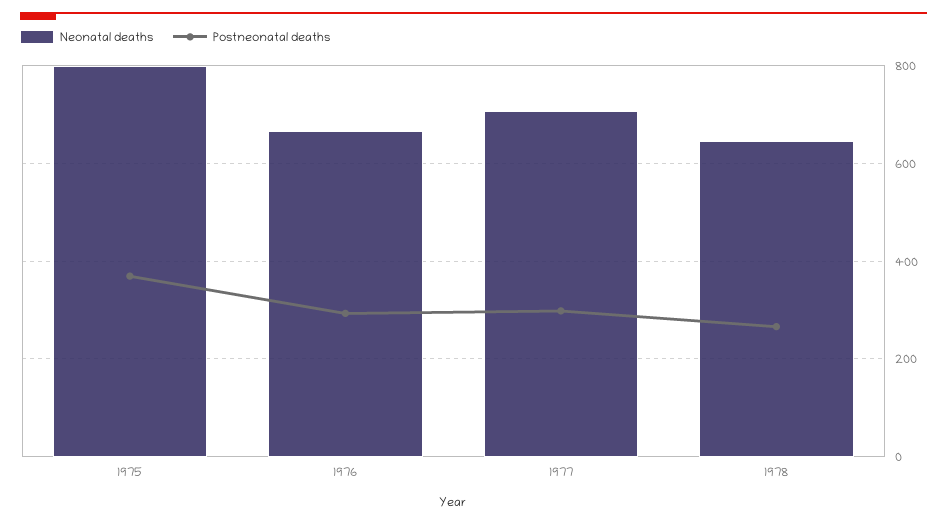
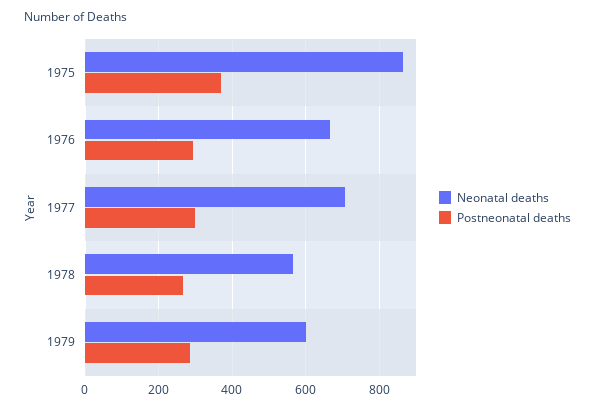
Neonatal deaths, 1975: 800 -> 860
Neonatal deaths, 1978: 640 -> 560
Neonatal deaths, 1979: none -> 600
Postneonatal deaths, 1979: none -> 280

